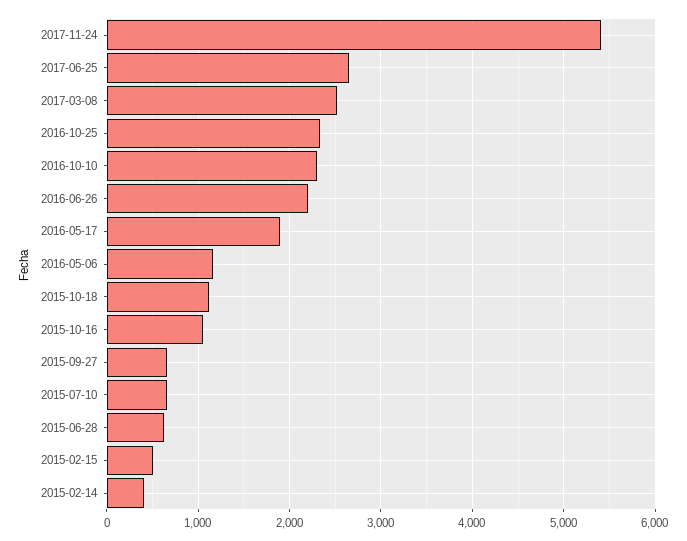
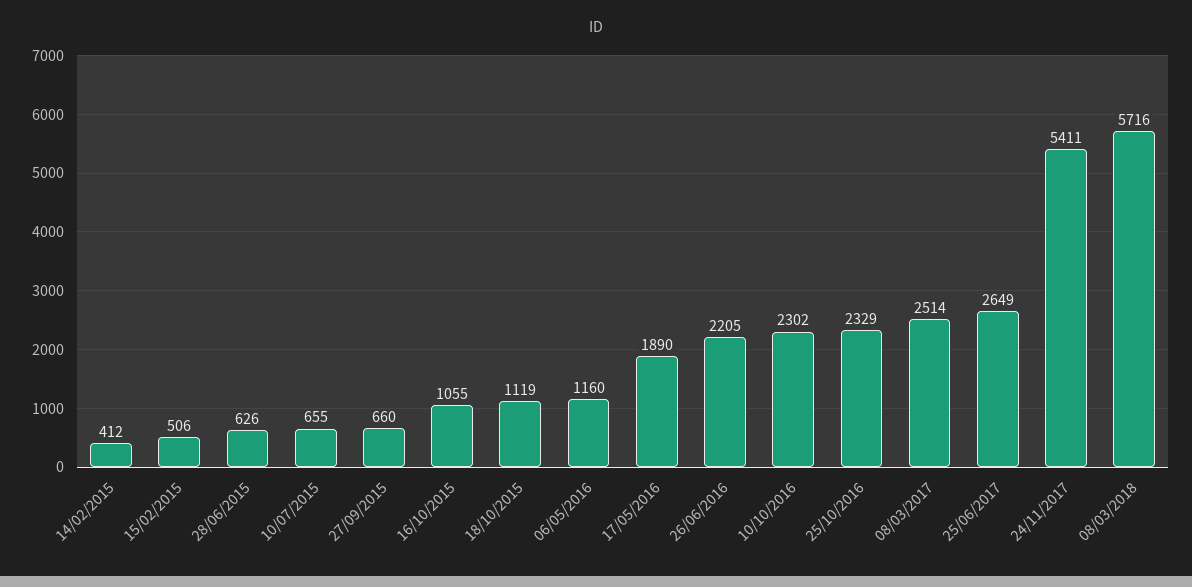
08/03/2018: none -> 5716

